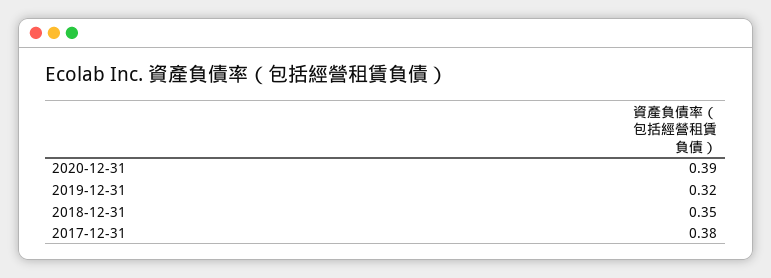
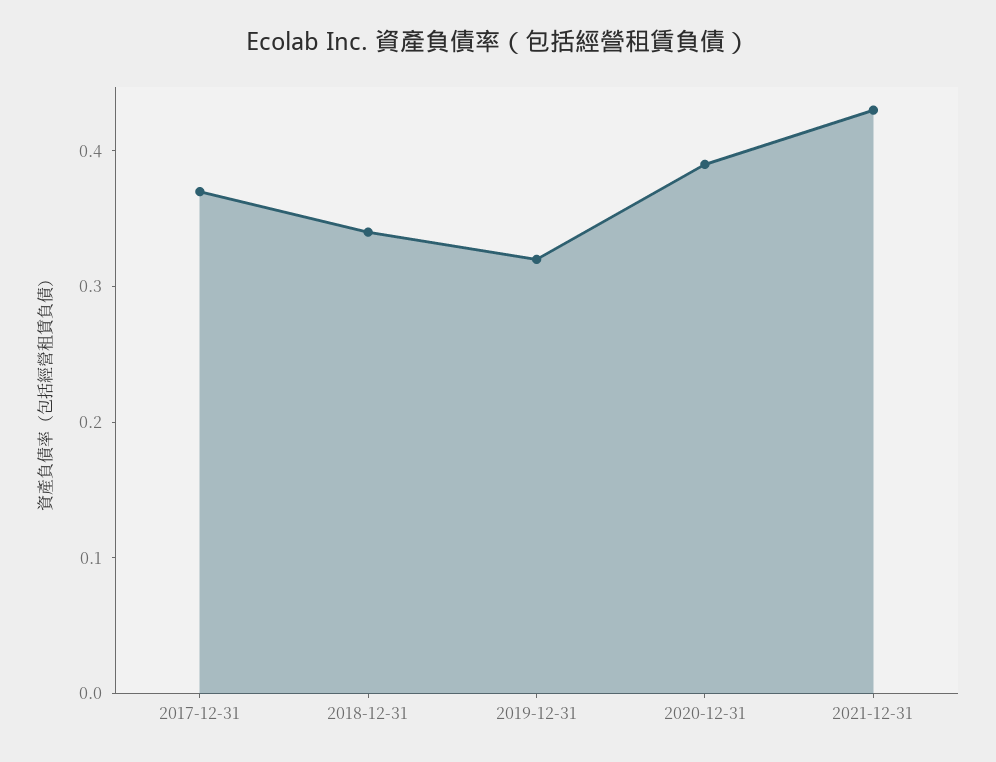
2018-12-31: 0.35 -> 0.34
2017-12-31: 0.38 -> 0.37
2021-12-31: none -> 0.43

